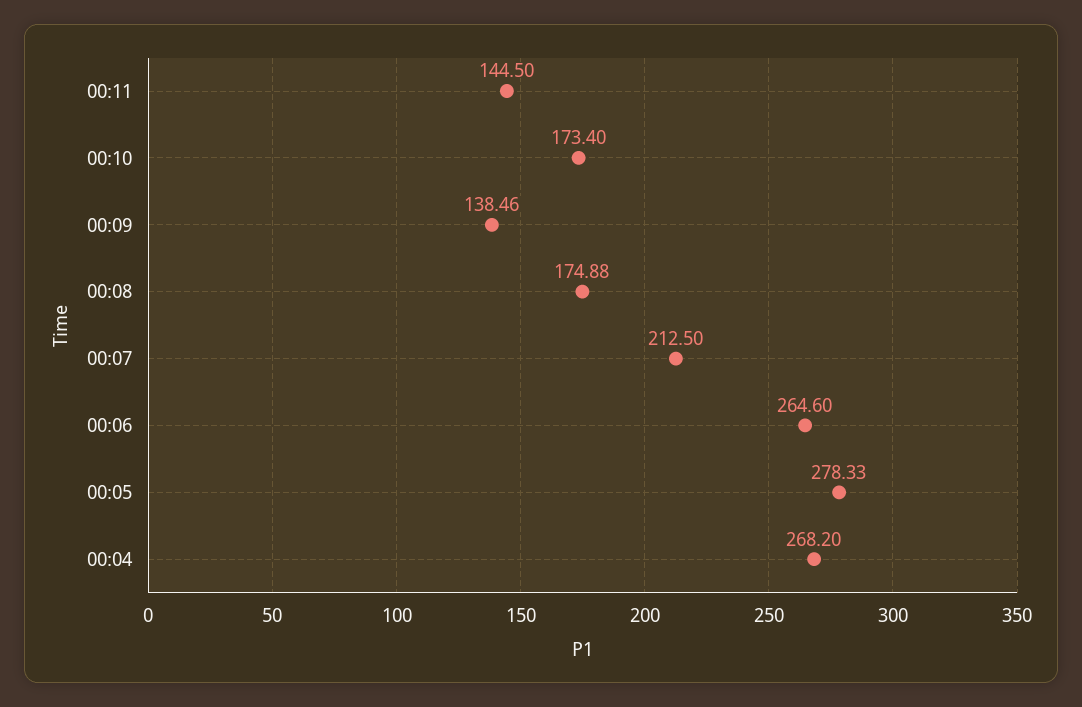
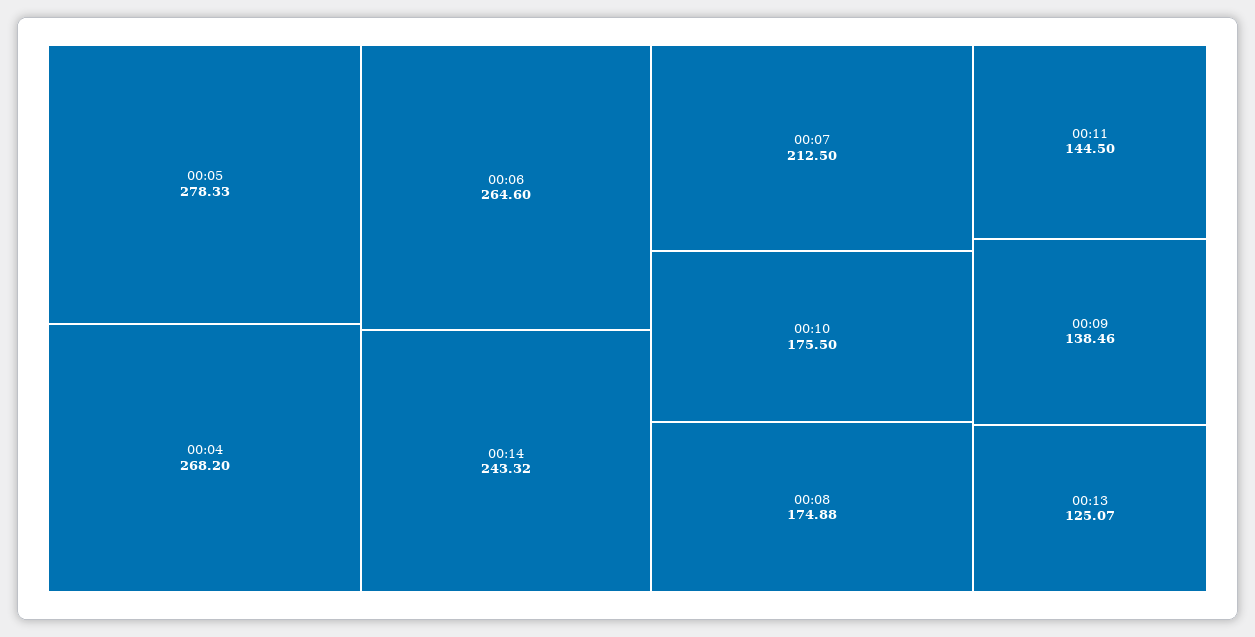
00:10: 173.4 -> 175.5
00:14: none -> 243.32
00:13: none -> 125.07

